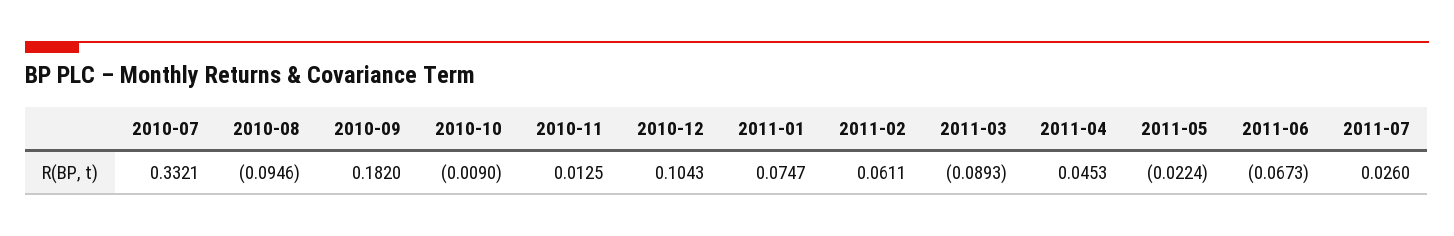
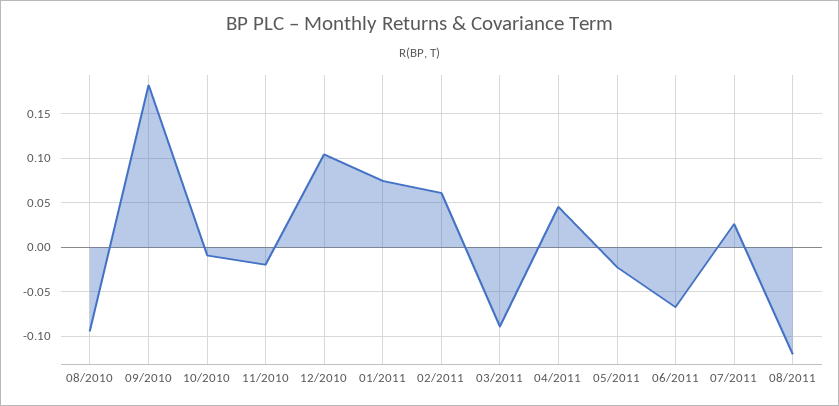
2010-07: 0.3321 -> none
2010-11: 0.0125 -> -0.02
08/2011: none -> -0.12

